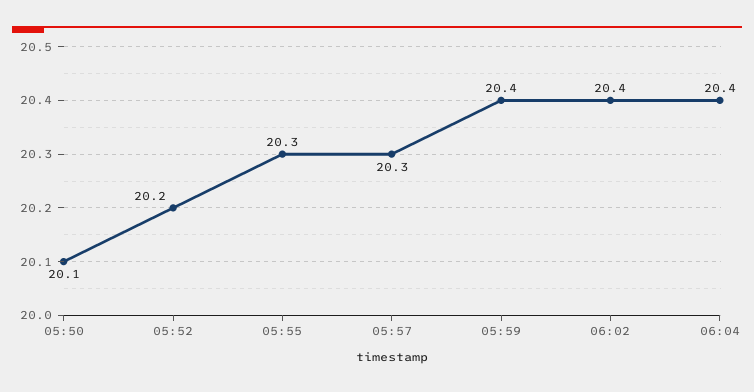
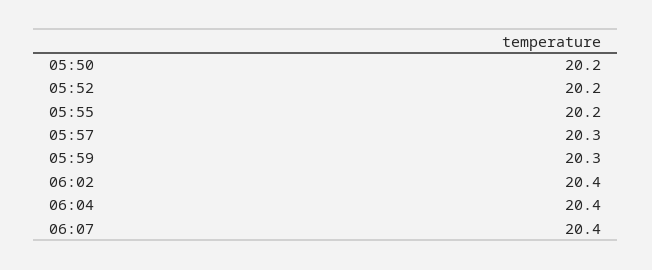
05:50: 20.1 -> 20.2
05:55: 20.3 -> 20.2
05:59: 20.4 -> 20.3
06:07: none -> 20.4

